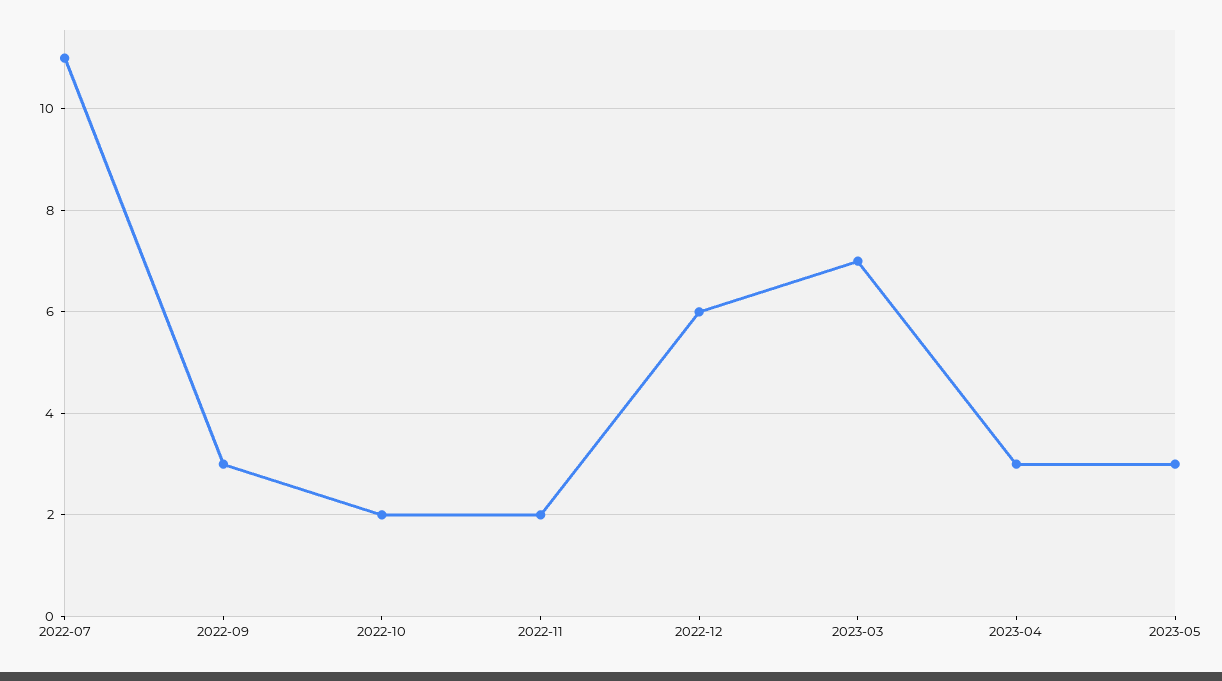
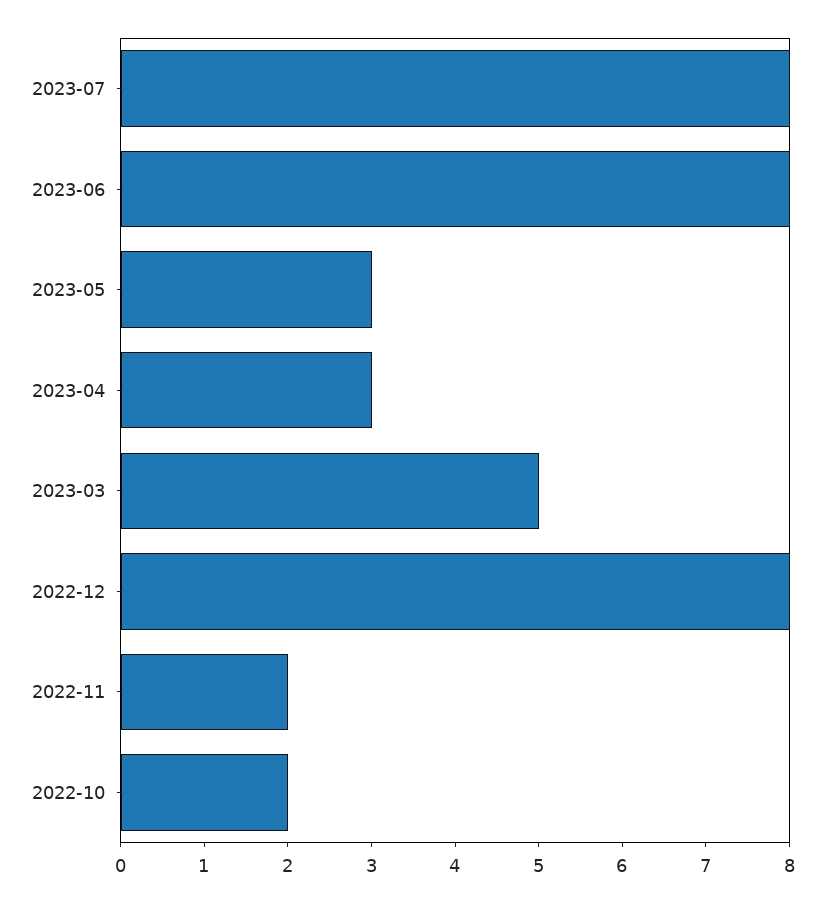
2022-07: 11 -> none
2022-09: 3 -> none
2022-12: 6 -> 8
2023-03: 7 -> 5
2023-07: none -> 8
2023-06: none -> 8

